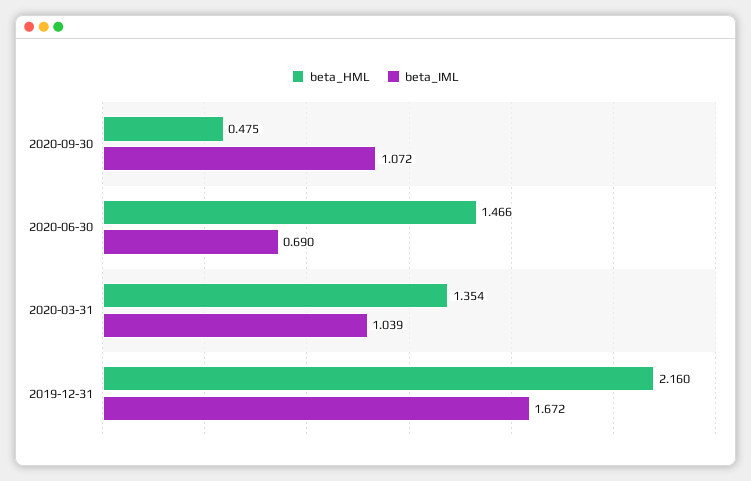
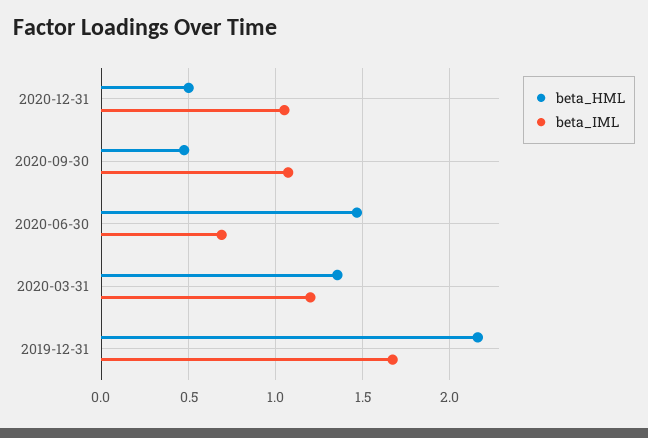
beta_IML, 2020-03-31: 1.039 -> 1.2
beta_HML, 2020-12-31: none -> 0.5
beta_IML, 2020-12-31: none -> 1.05

